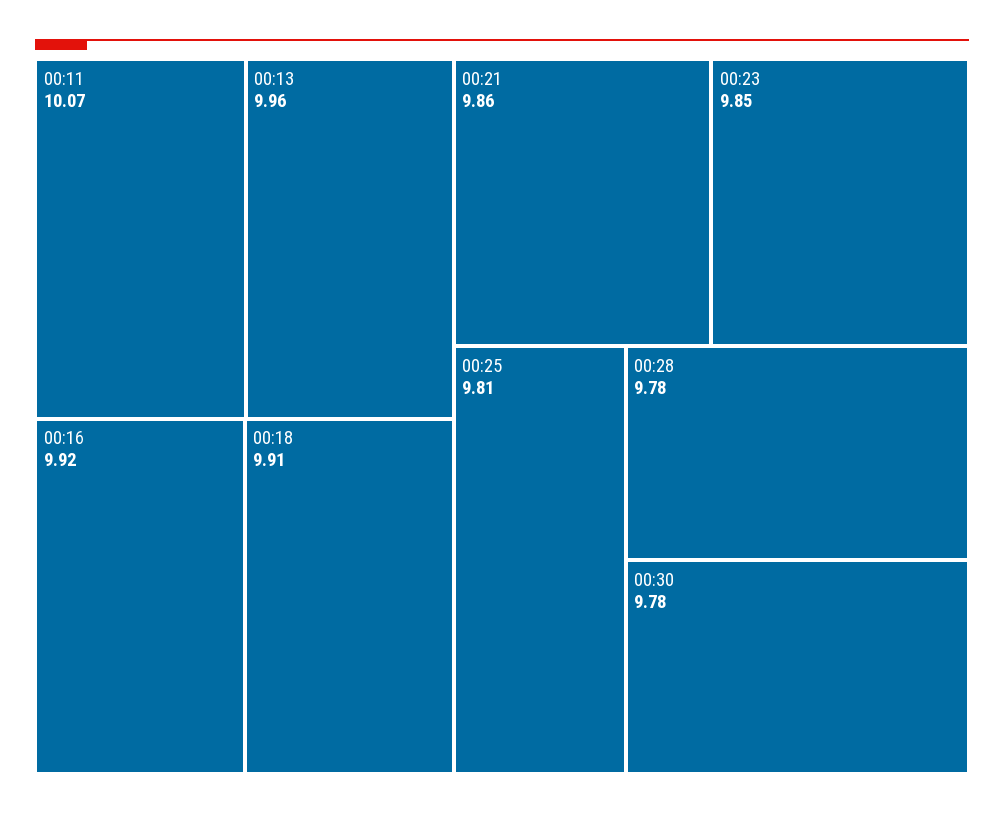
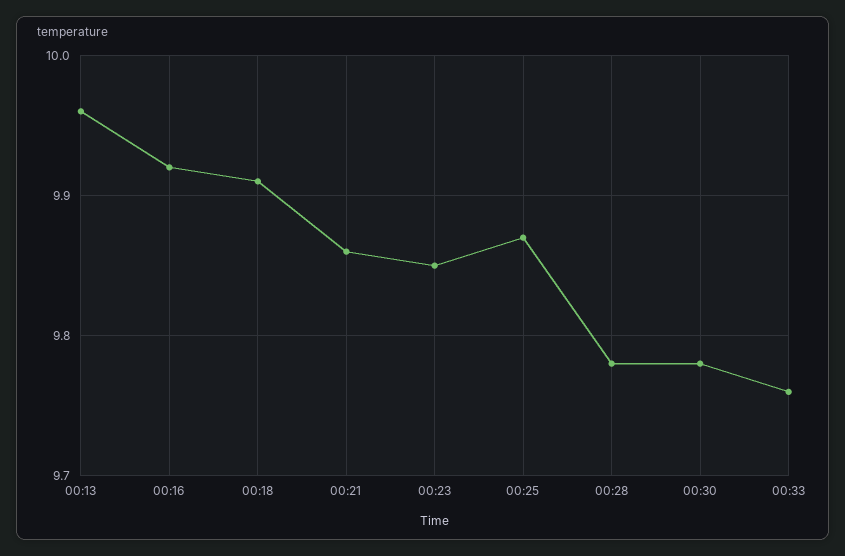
00:11: 10.07 -> none
00:25: 9.81 -> 9.87
00:33: none -> 9.76

